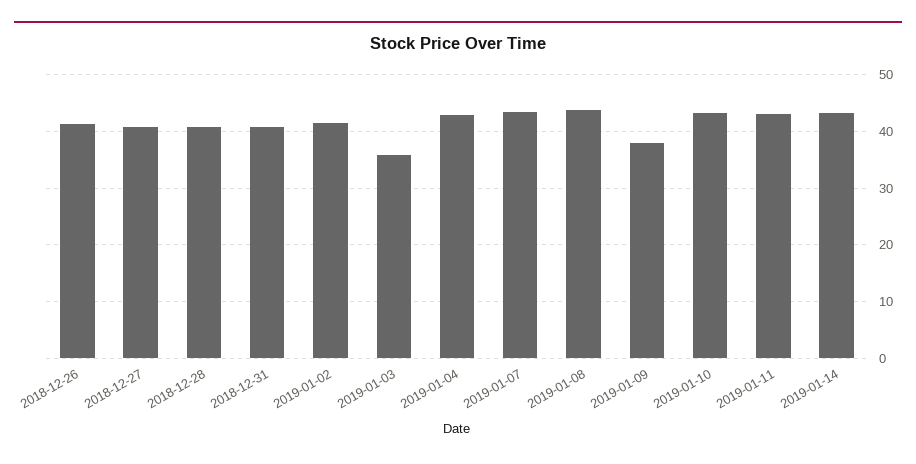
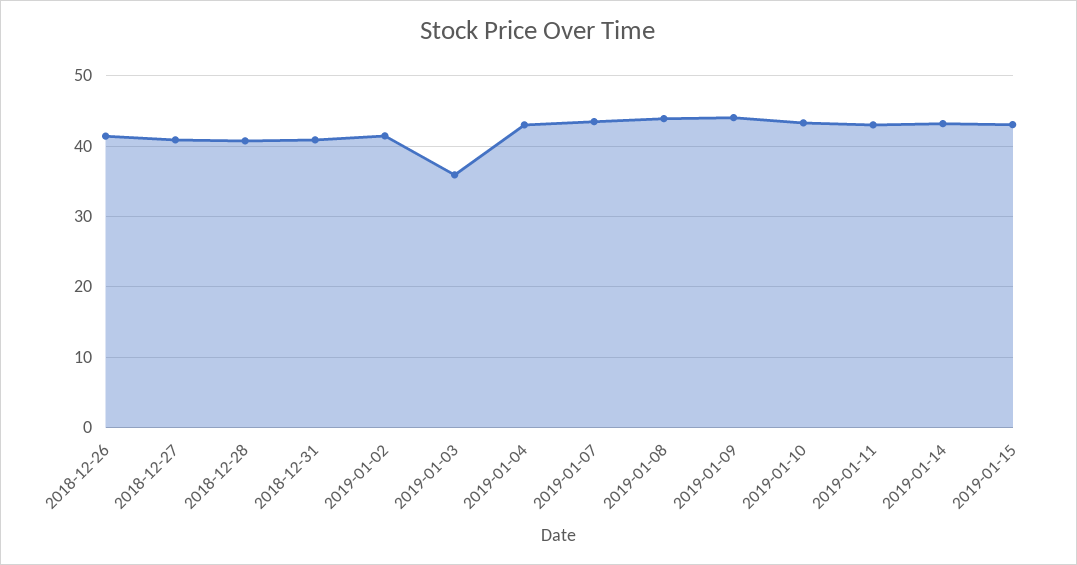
2019-01-09: 38 -> 44
2019-01-15: none -> 43

